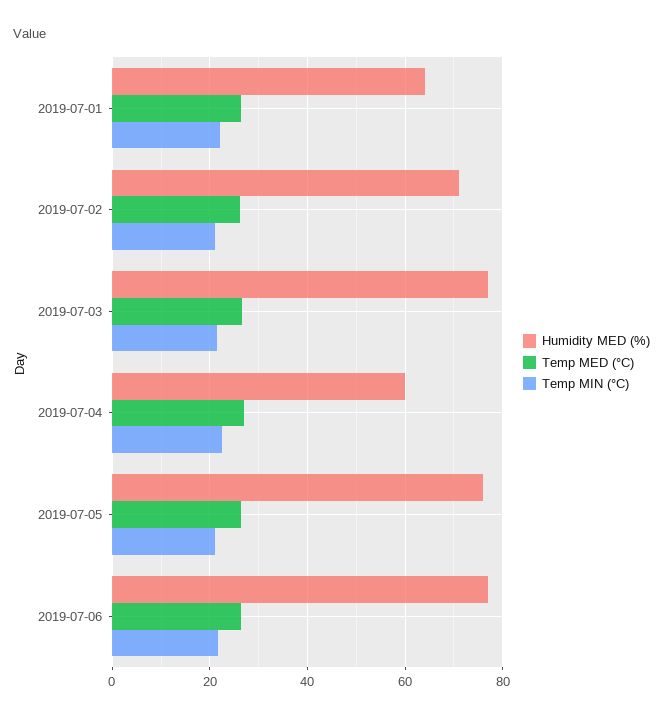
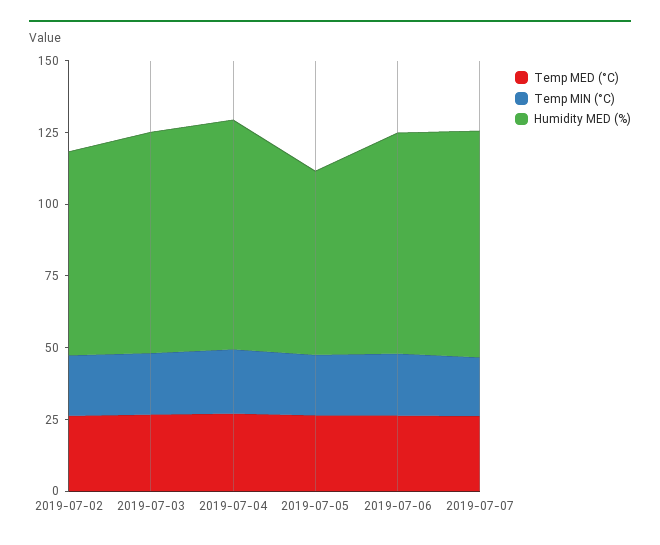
Humidity MED (%), 2019-07-01: 64 -> none
Temp MED (°C), 2019-07-01: 26 -> none
Temp MIN (°C), 2019-07-01: 22 -> none
Humidity MED (%), 2019-07-04: 60 -> 80
Humidity MED (%), 2019-07-05: 76 -> 65
Temp MED (°C), 2019-07-07: none -> 25
Temp MIN (°C), 2019-07-07: none -> 20
Humidity MED (%), 2019-07-07: none -> 80

